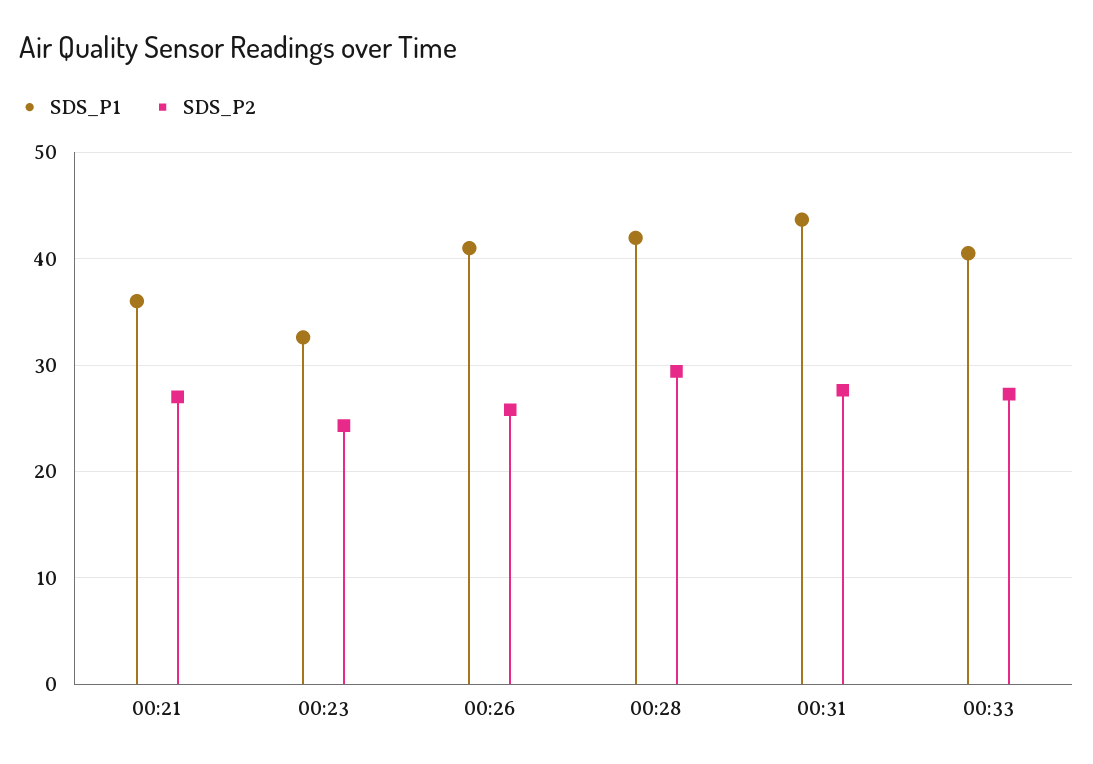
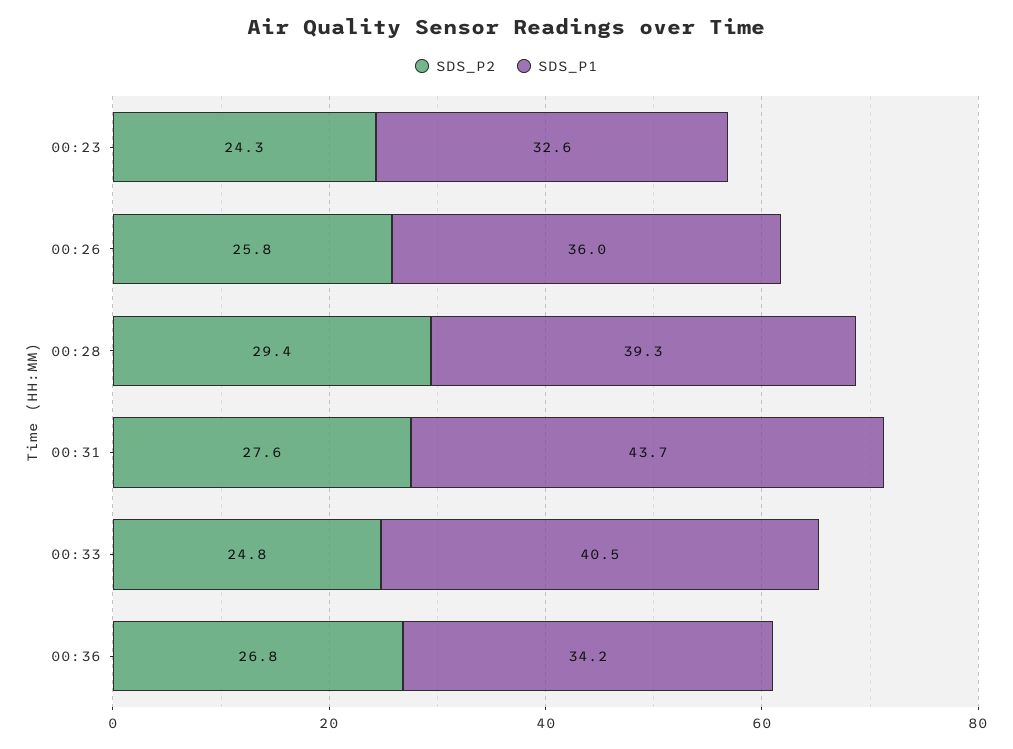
SDS_P1, 00:21: 36 -> none
SDS_P2, 00:21: 27 -> none
SDS_P1, 00:26: 41 -> 36
SDS_P1, 00:28: 42 -> 39.3
SDS_P2, 00:33: 27 -> 24.8
SDS_P2, 00:36: none -> 26.8
SDS_P1, 00:36: none -> 34.2

